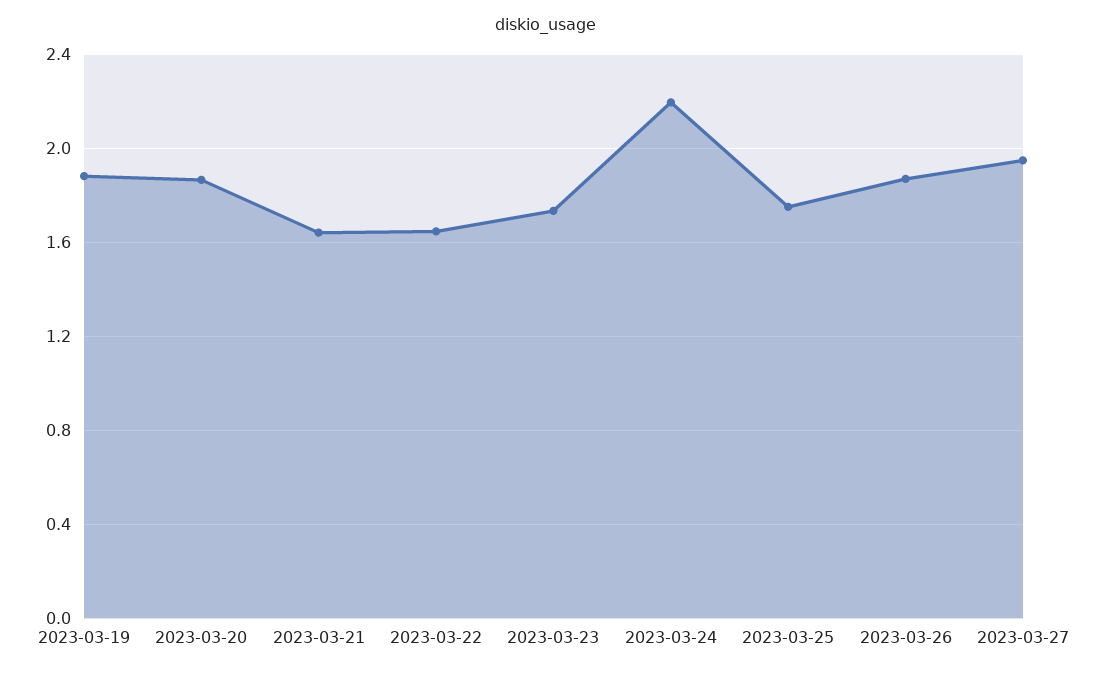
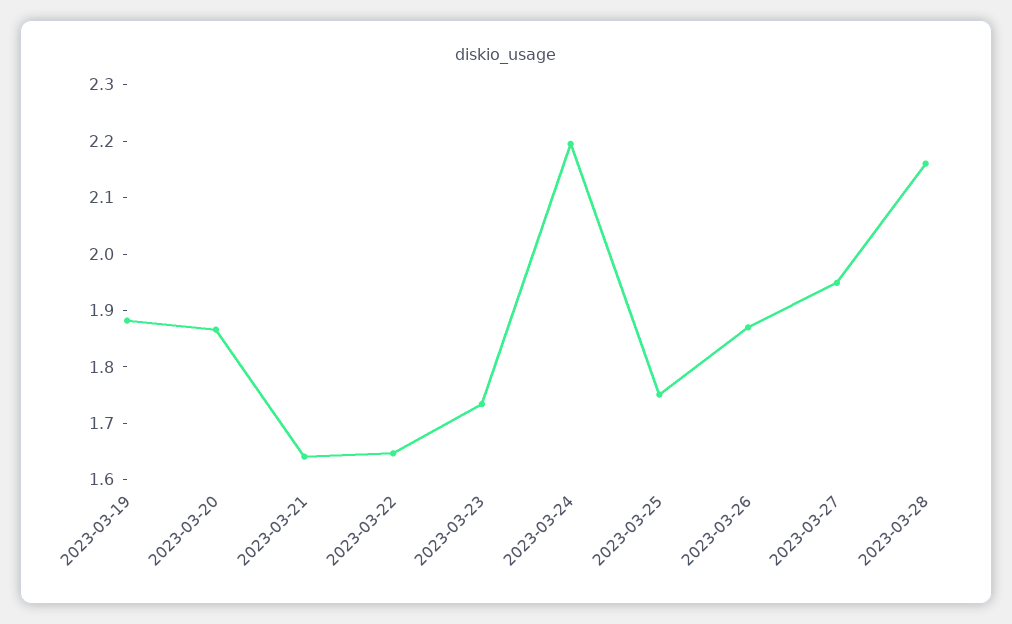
2023-03-28: none -> 2.16

